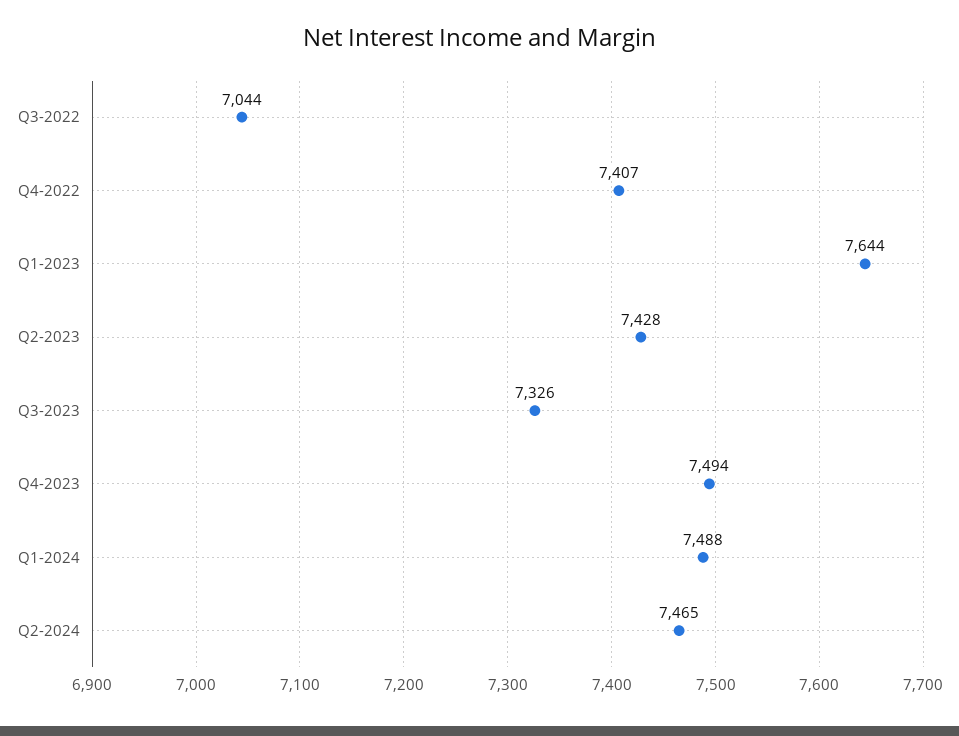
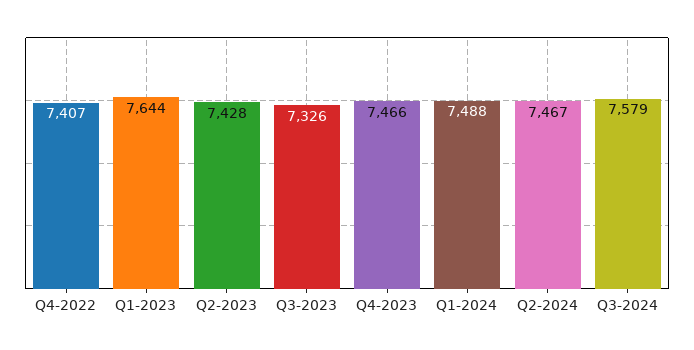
Q3-2022: 7044 -> none
Q4-2023: 7494 -> 7466
Q2-2024: 7465 -> 7467
Q3-2024: none -> 7579

